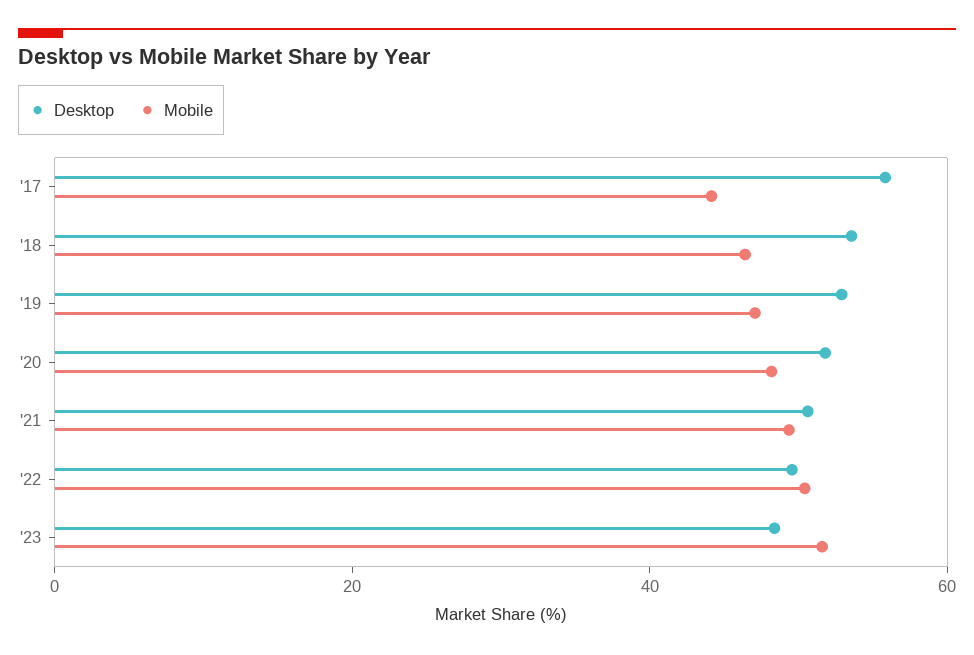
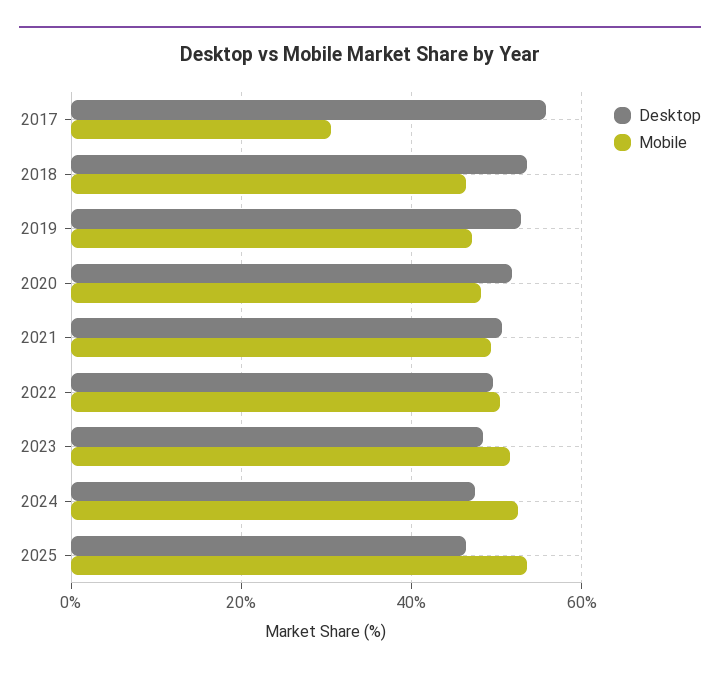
Mobile, '17: 45 -> 30
Desktop, 2024: none -> 48
Mobile, 2024: none -> 52
Desktop, 2025: none -> 46
Mobile, 2025: none -> 54

